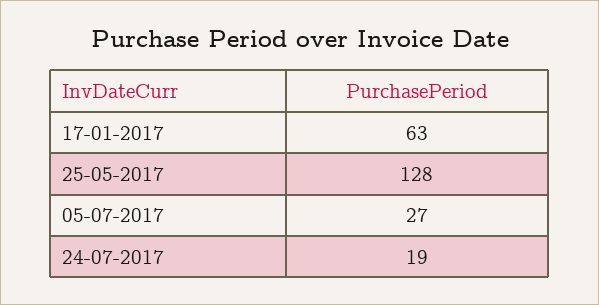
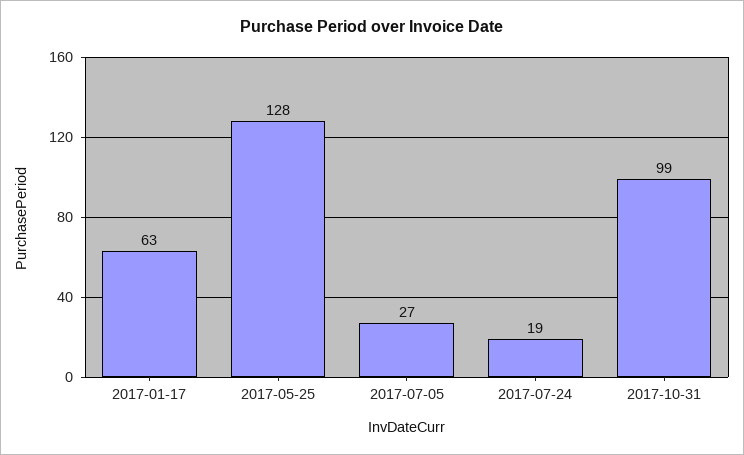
2017-10-31: none -> 99

